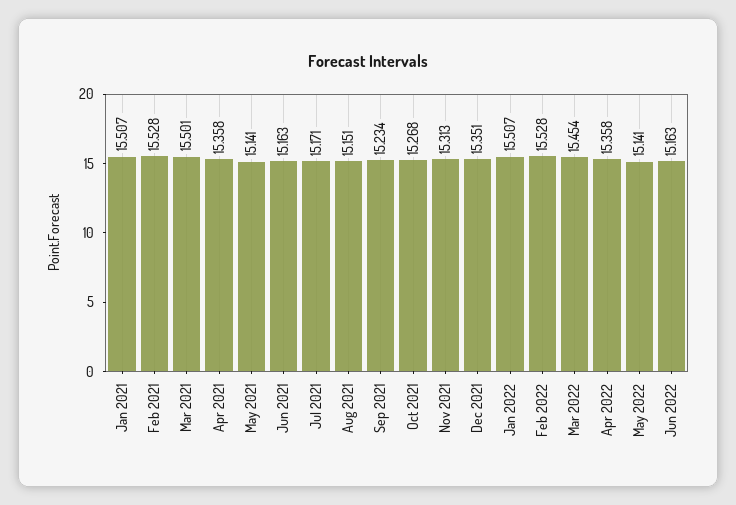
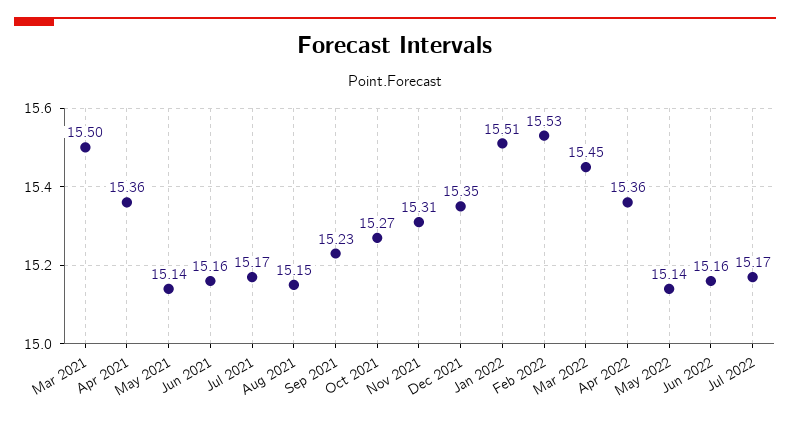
Jan 2021: 15.507 -> none
Feb 2021: 15.528 -> none
Jul 2022: none -> 15.17

